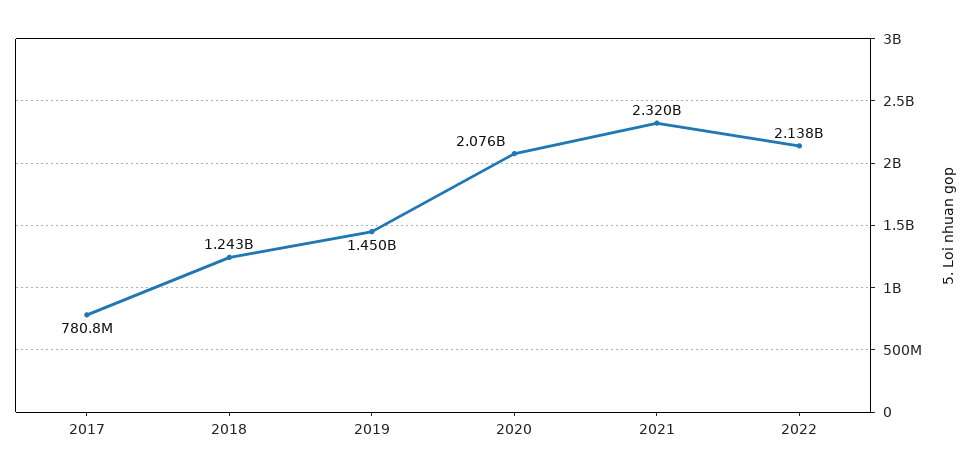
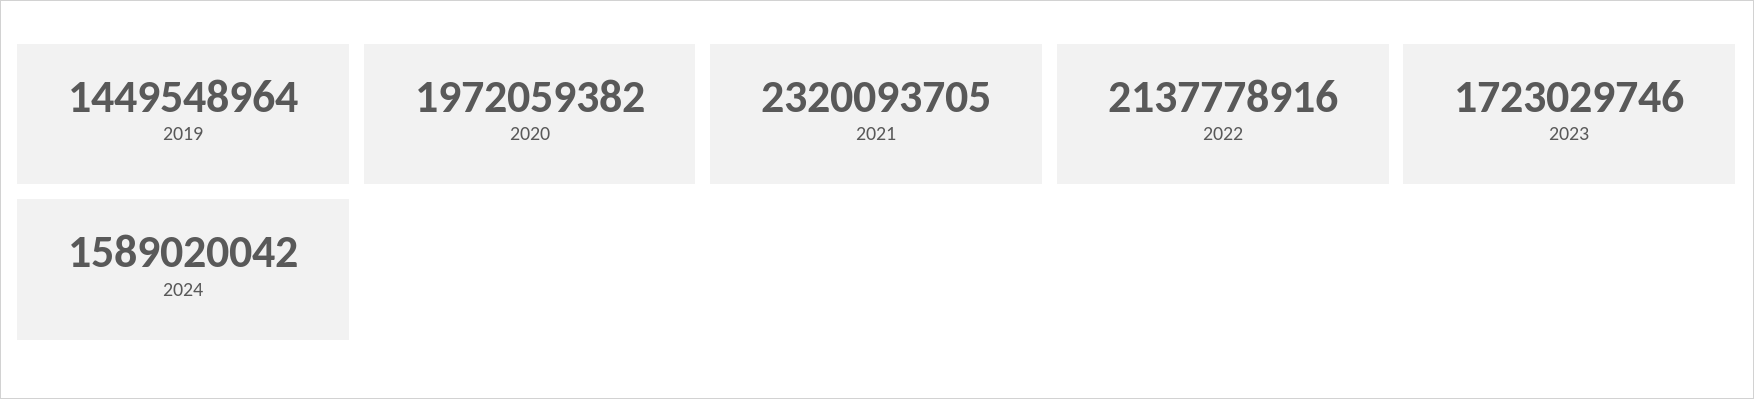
2017: 780800000 -> none
2018: 1243000000 -> none
2020: 2076000000 -> 1972059382
2023: none -> 1723029746
2024: none -> 1589020042

